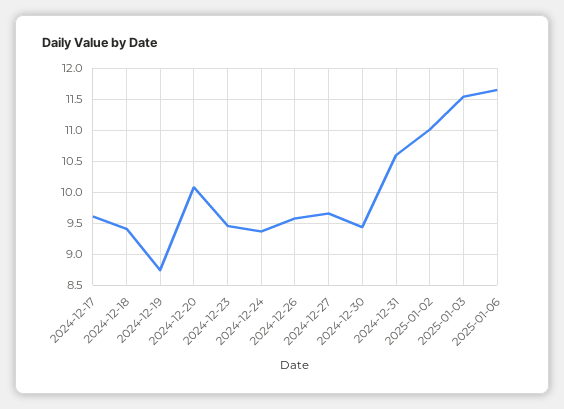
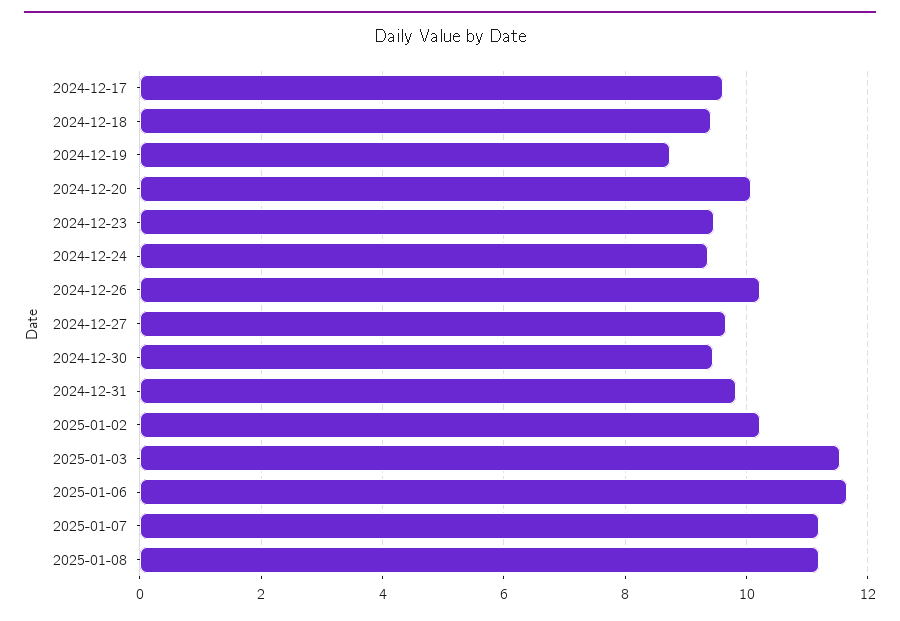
2024-12-26: 9.6 -> 10.2
2024-12-31: 10.6 -> 9.8
2025-01-02: 11 -> 10.2
2025-01-07: none -> 11.2
2025-01-08: none -> 11.2

